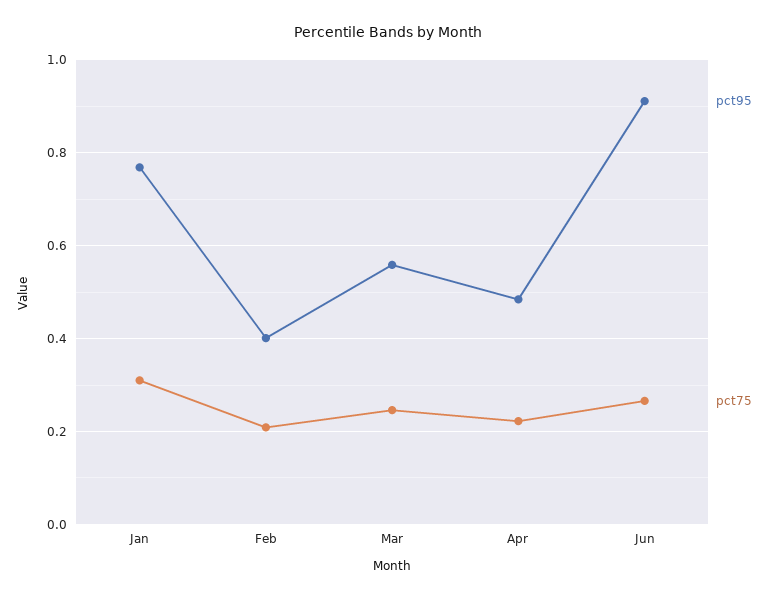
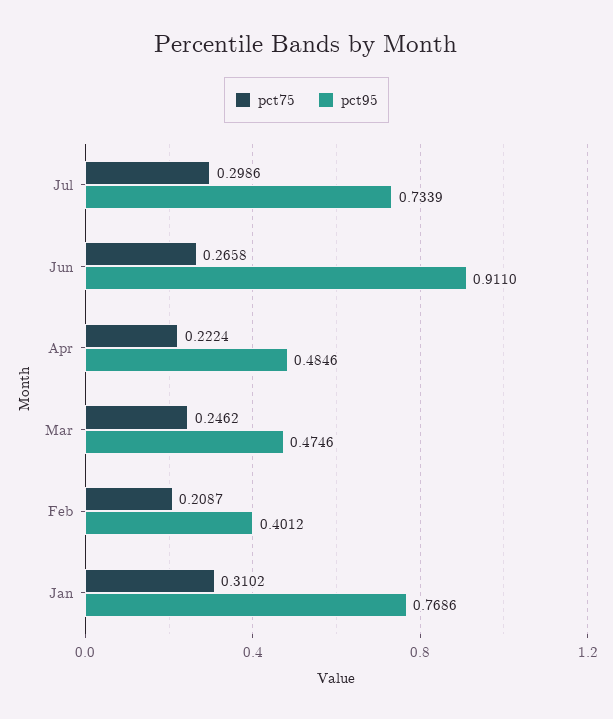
pct95, Mar: 0.56 -> 0.4746
pct75, Jul: none -> 0.2986
pct95, Jul: none -> 0.7339

